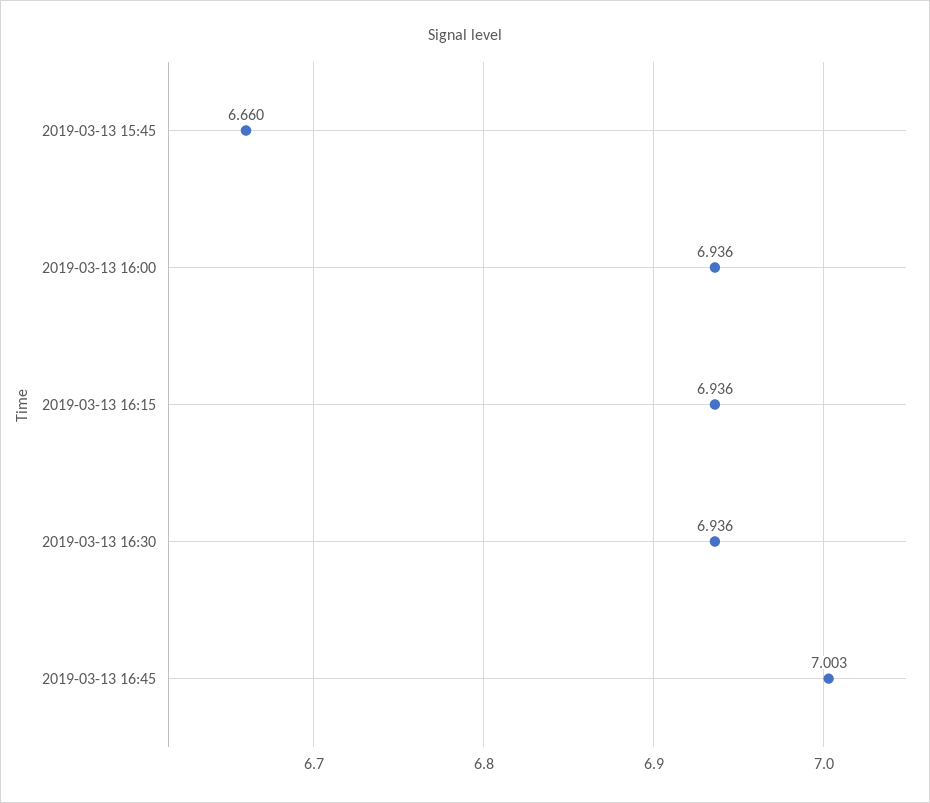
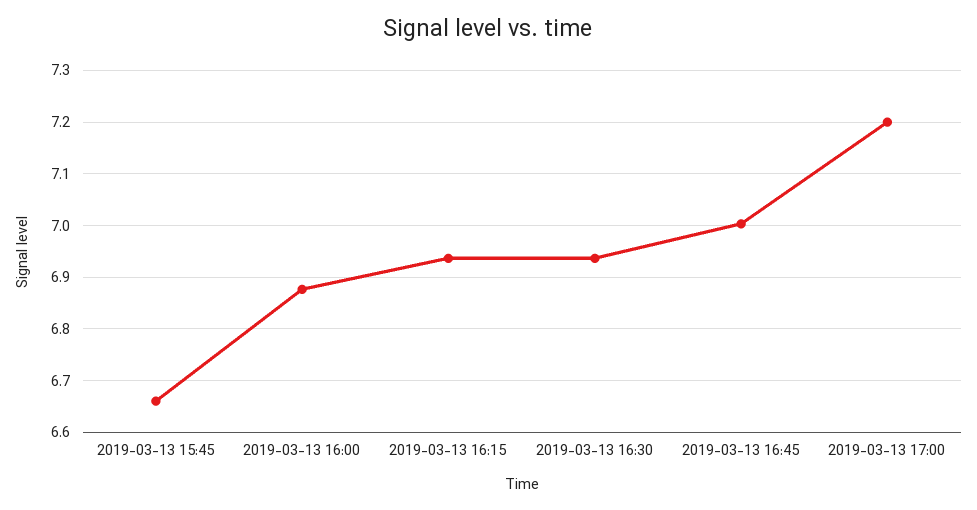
2019-03-13 16:00: 6.936 -> 6.88
2019-03-13 17:00: none -> 7.2

